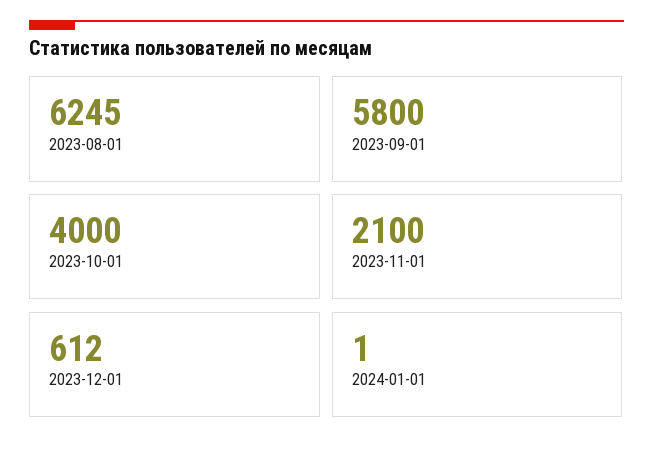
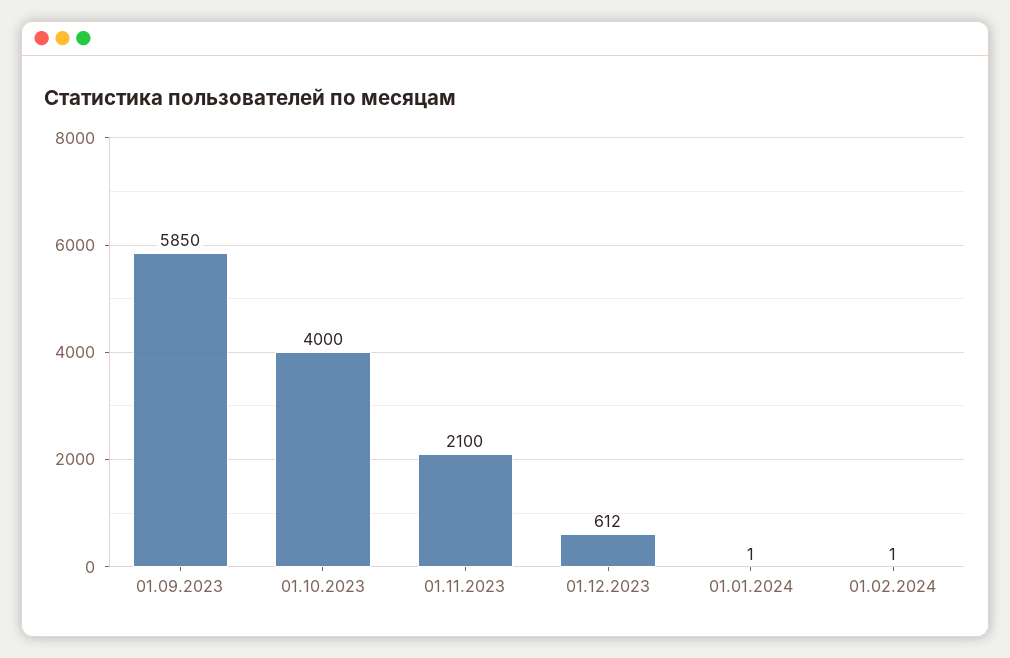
2023-08-01: 6245 -> none
2023-09-01: 5800 -> 5850
01.02.2024: none -> 1

